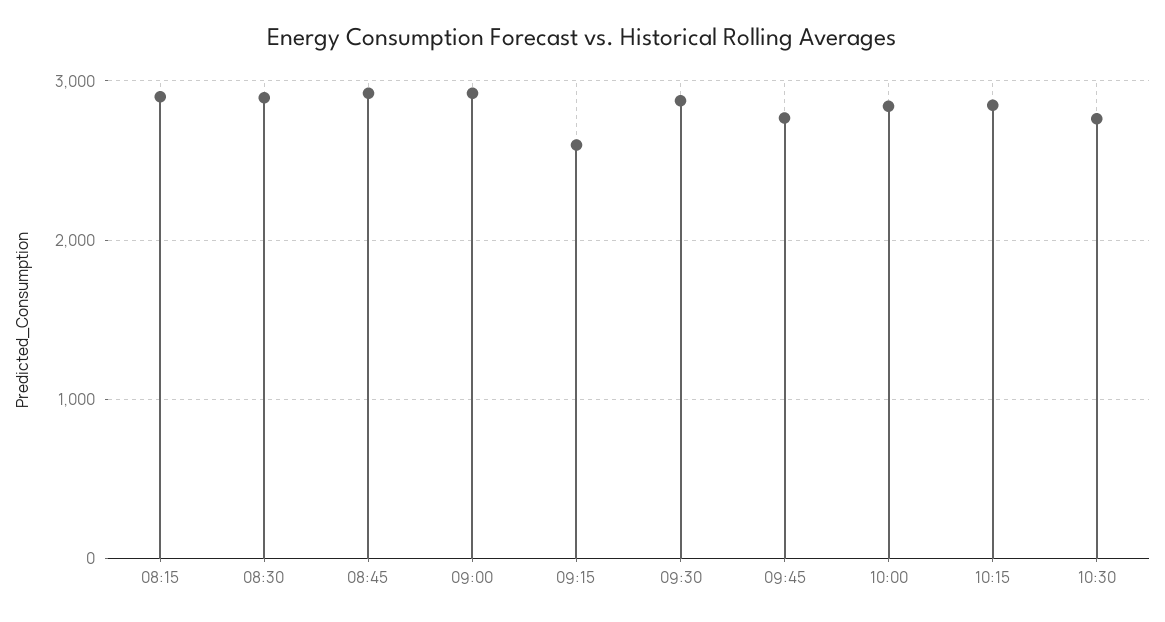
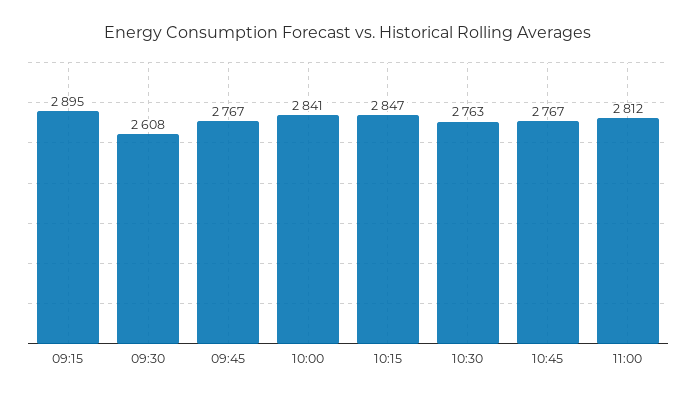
08:15: 2900 -> none
08:30: 2900 -> none
08:45: 2900 -> none
09:00: 2900 -> none
09:15: 2600 -> 2895
09:30: 2900 -> 2608
10:45: none -> 2767
11:00: none -> 2812

